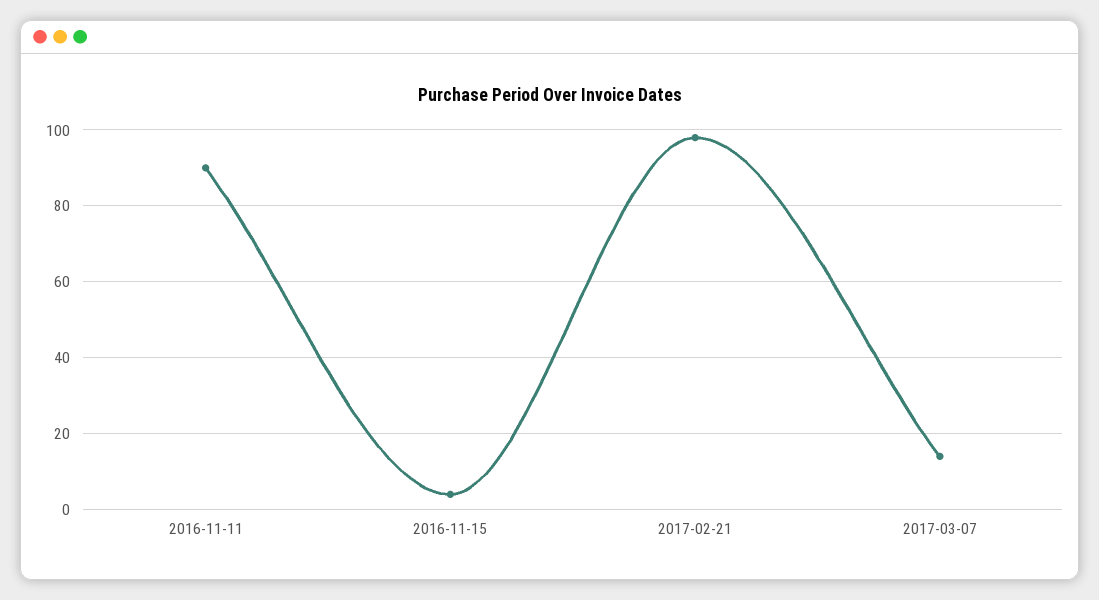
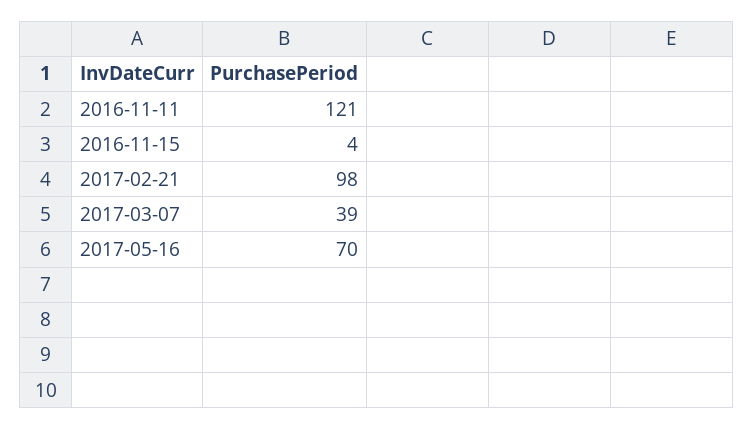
2016-11-11: 90 -> 121
2017-03-07: 15 -> 39
2017-05-16: none -> 70

